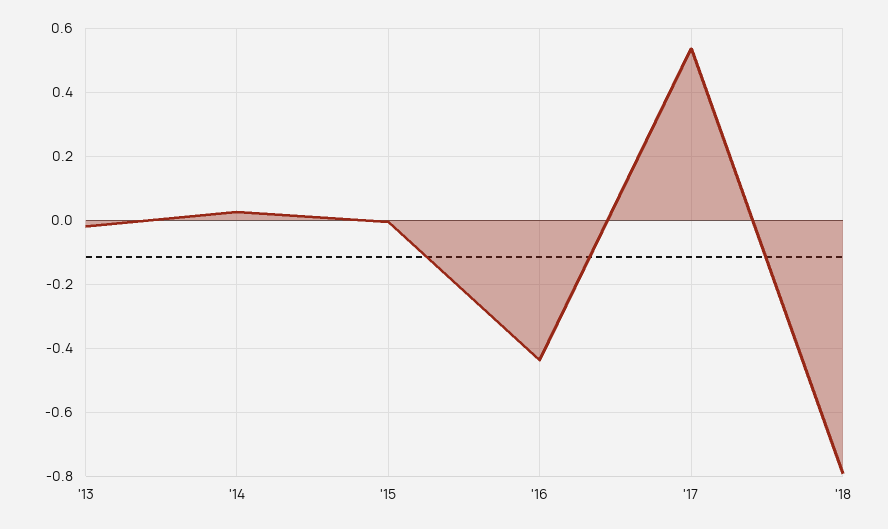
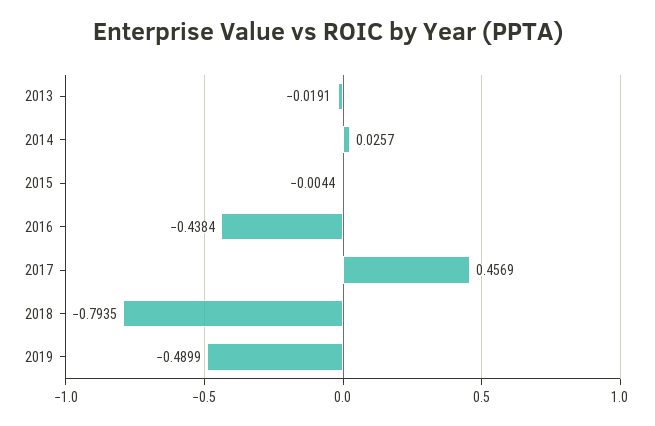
'17: 0.54 -> 0.4569
2019: none -> -0.4899

